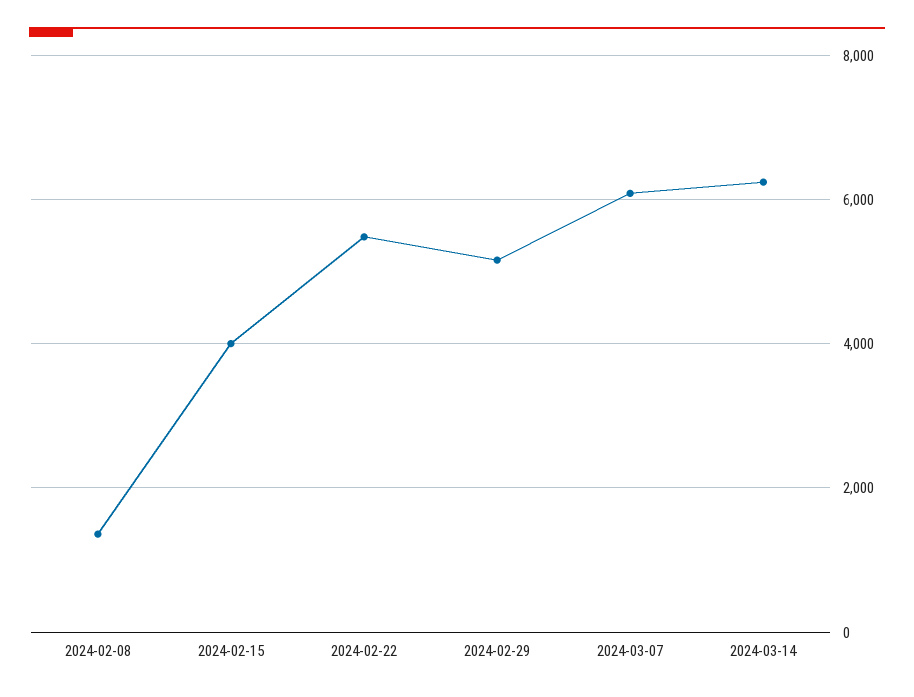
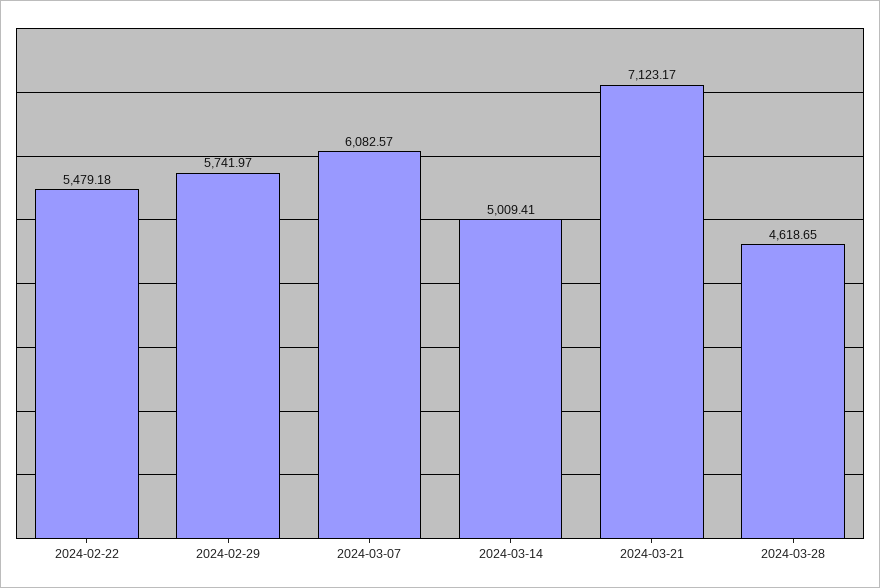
2024-02-08: 1400 -> none
2024-02-15: 4000 -> none
2024-02-29: 5200 -> 5741.97
2024-03-14: 6200 -> 5009.41
2024-03-21: none -> 7123.17
2024-03-28: none -> 4618.65

